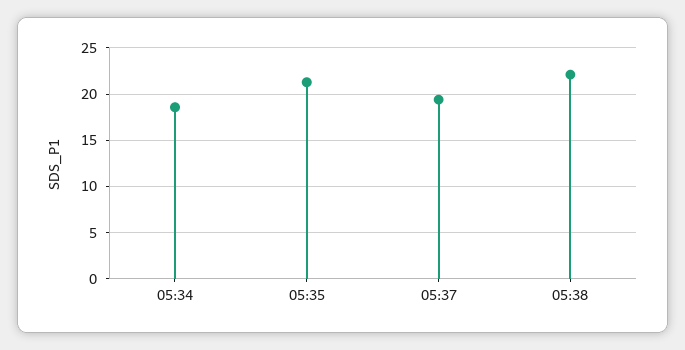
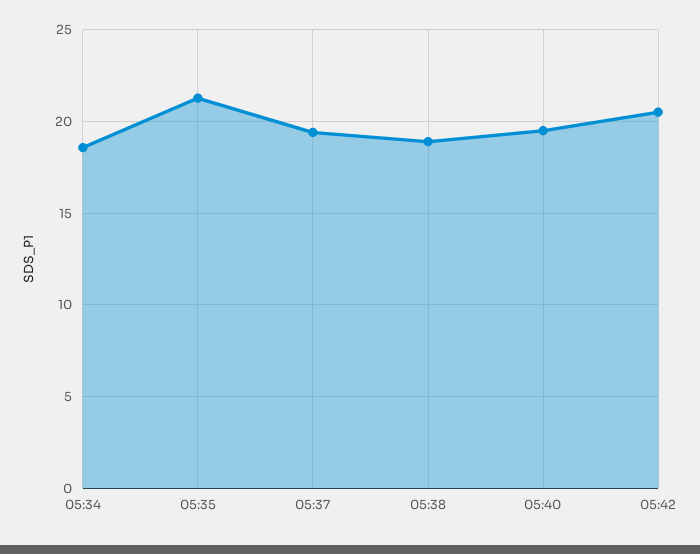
05:38: 22 -> 19
05:40: none -> 19.5
05:42: none -> 20.5

